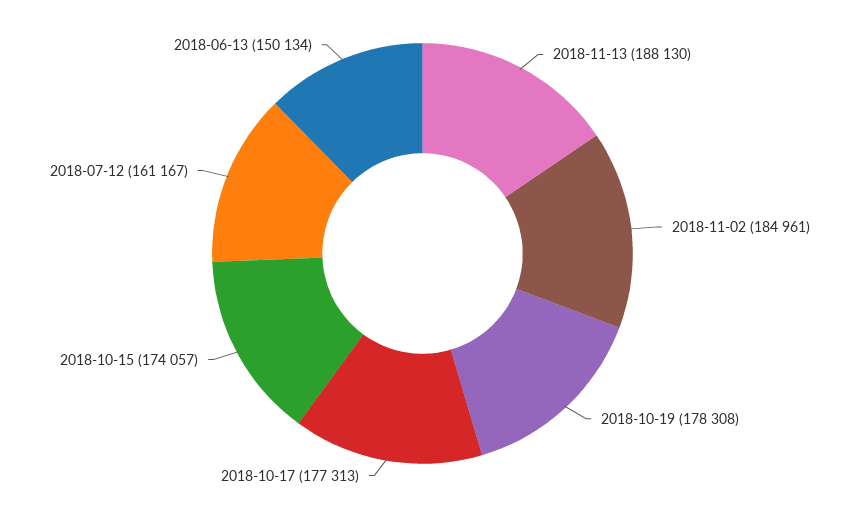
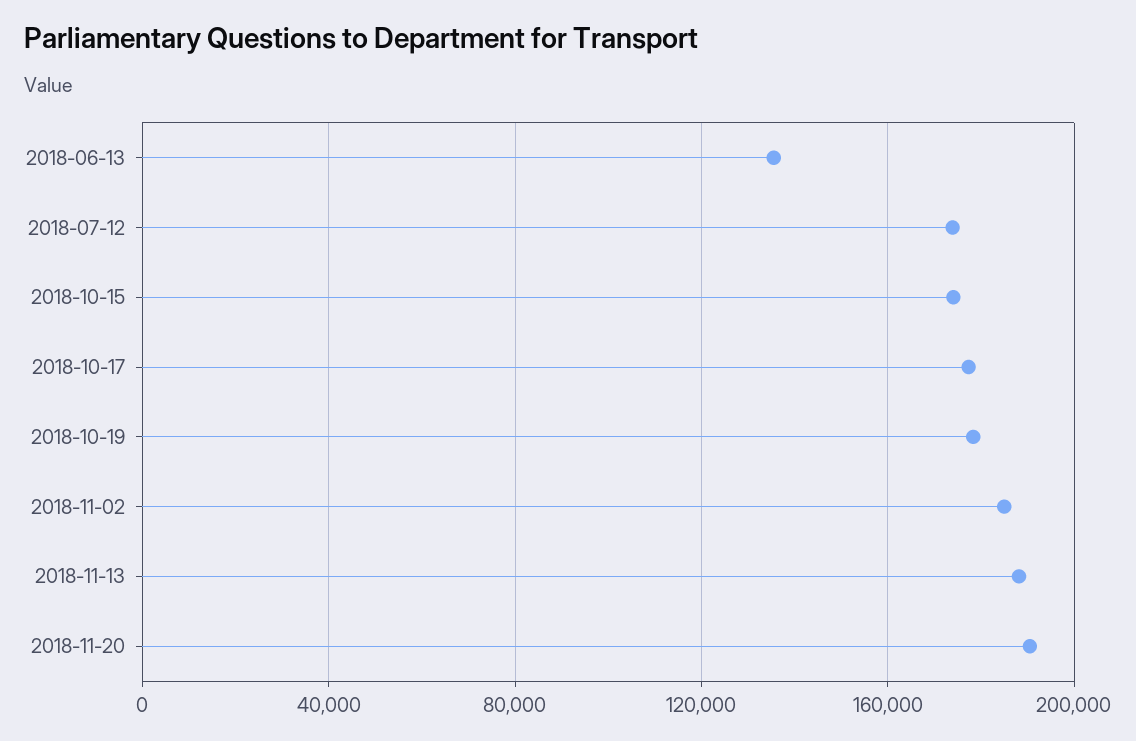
2018-07-12: 161167 -> 175000
2018-06-13: 150134 -> 135000
2018-11-20: none -> 190000

